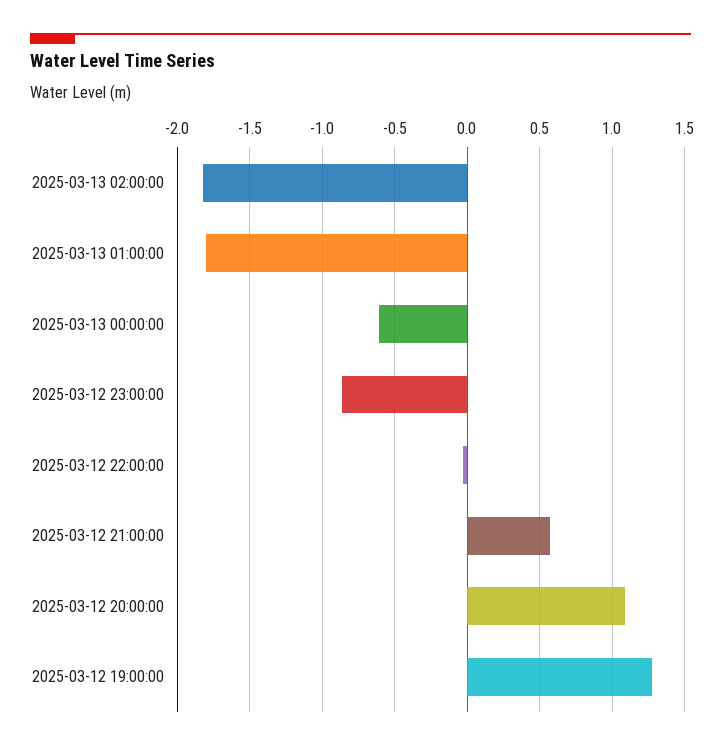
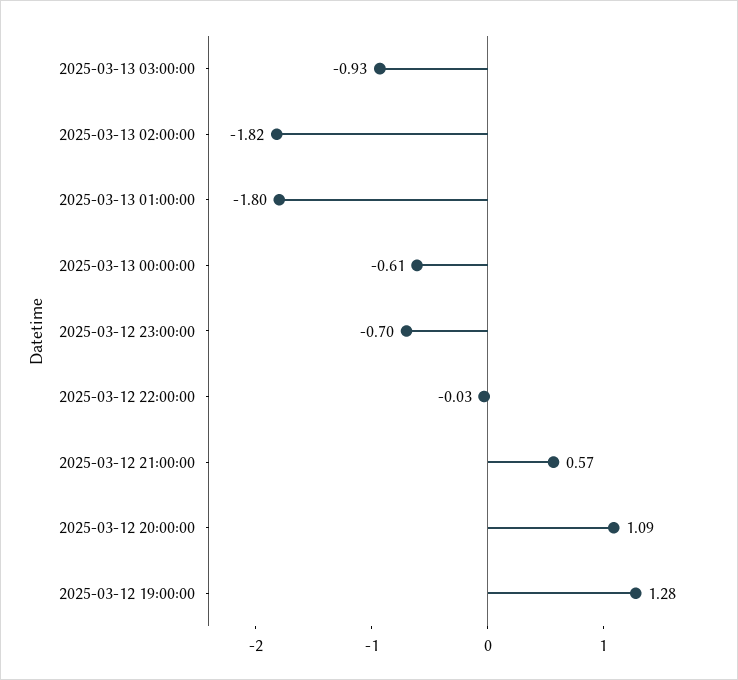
2025-03-12 23:00:00: -0.85 -> -0.7
2025-03-13 03:00:00: none -> -0.93

